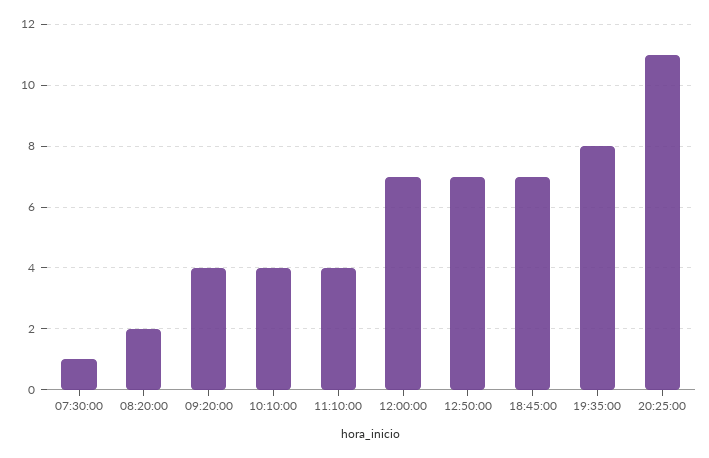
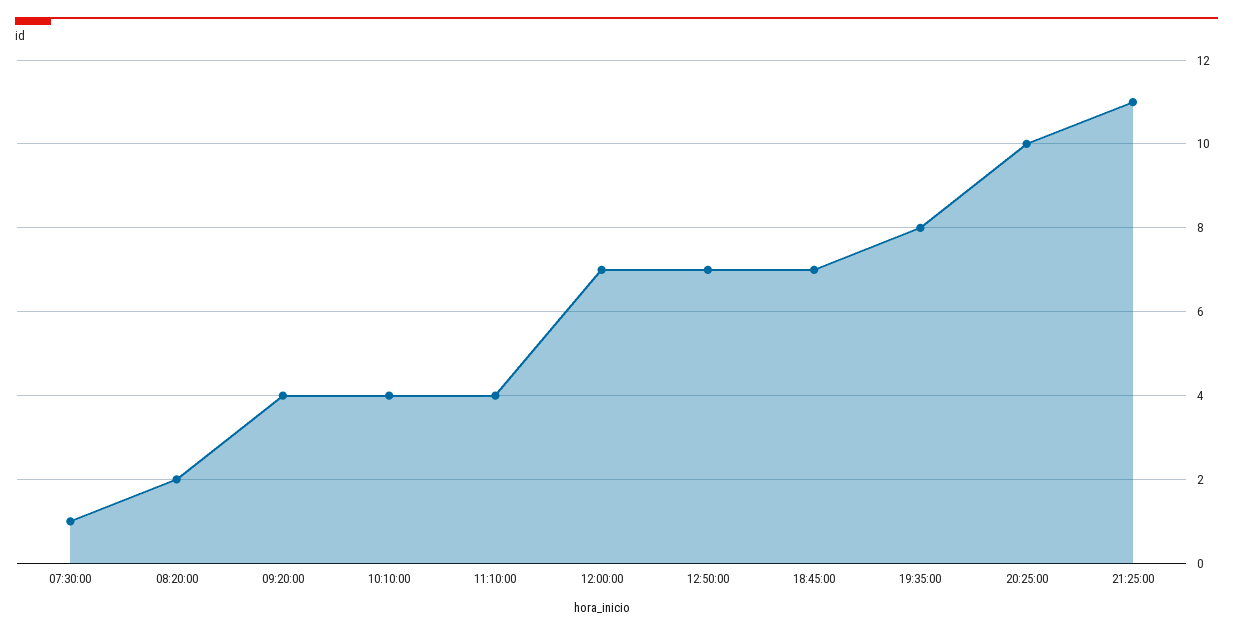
20:25:00: 11 -> 10
21:25:00: none -> 11

